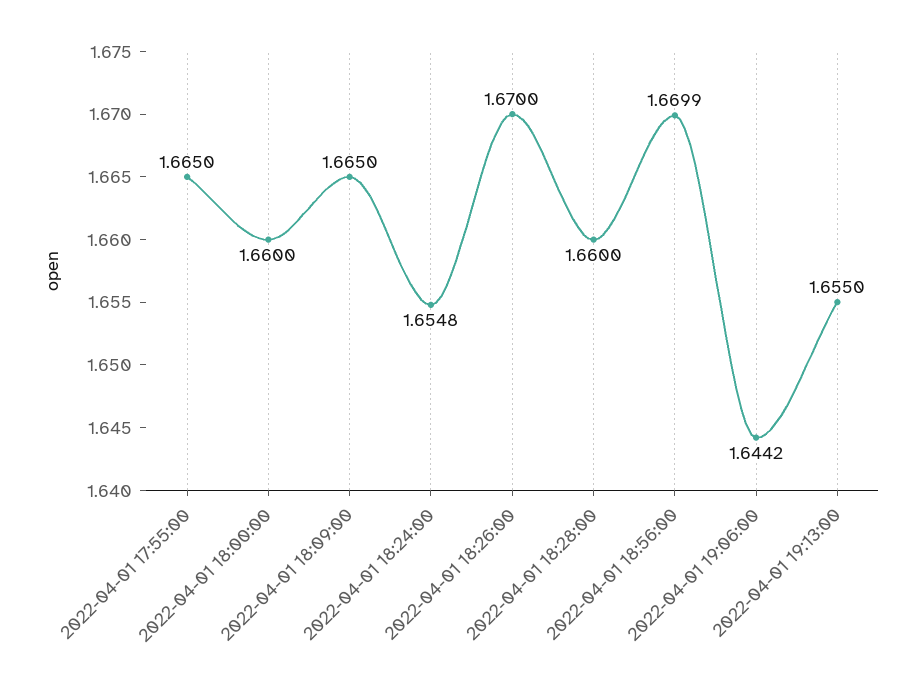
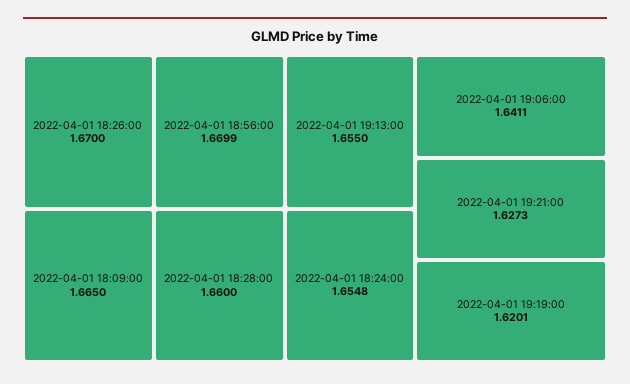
2022-04-01 17:55:00: 1.665 -> none
2022-04-01 18:00:00: 1.66 -> none
2022-04-01 19:06:00: 1.6442 -> 1.6411
2022-04-01 19:21:00: none -> 1.6273
2022-04-01 19:19:00: none -> 1.6201

